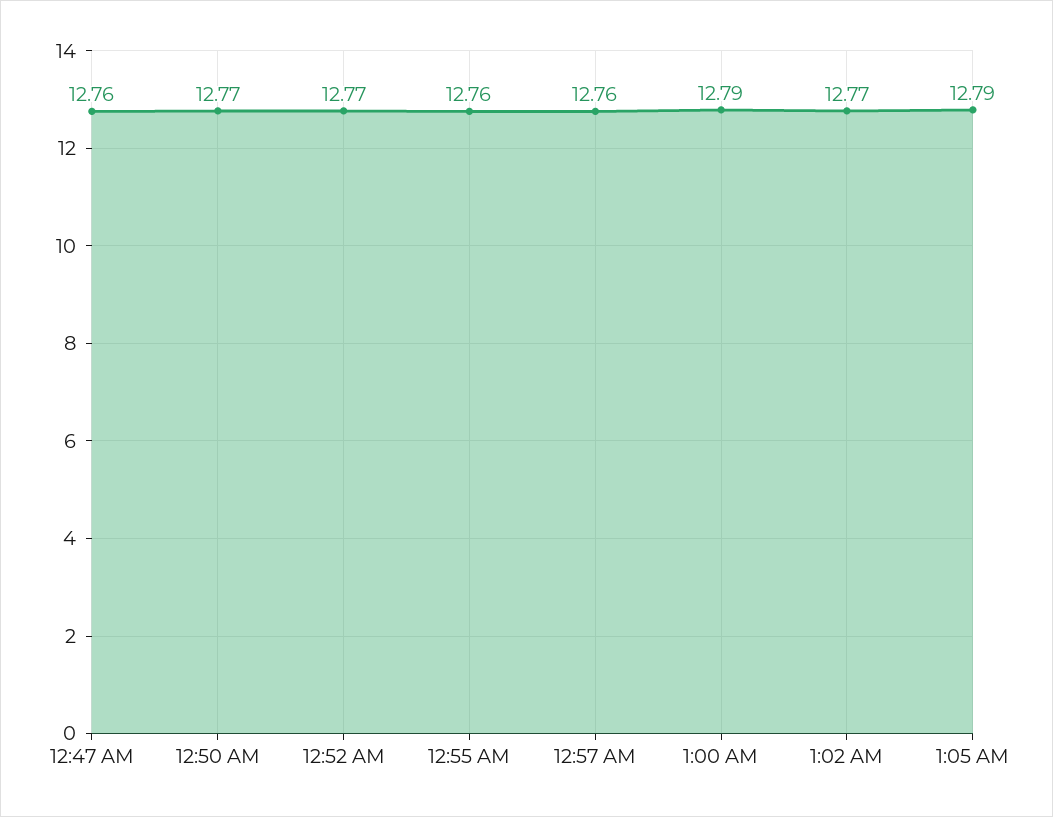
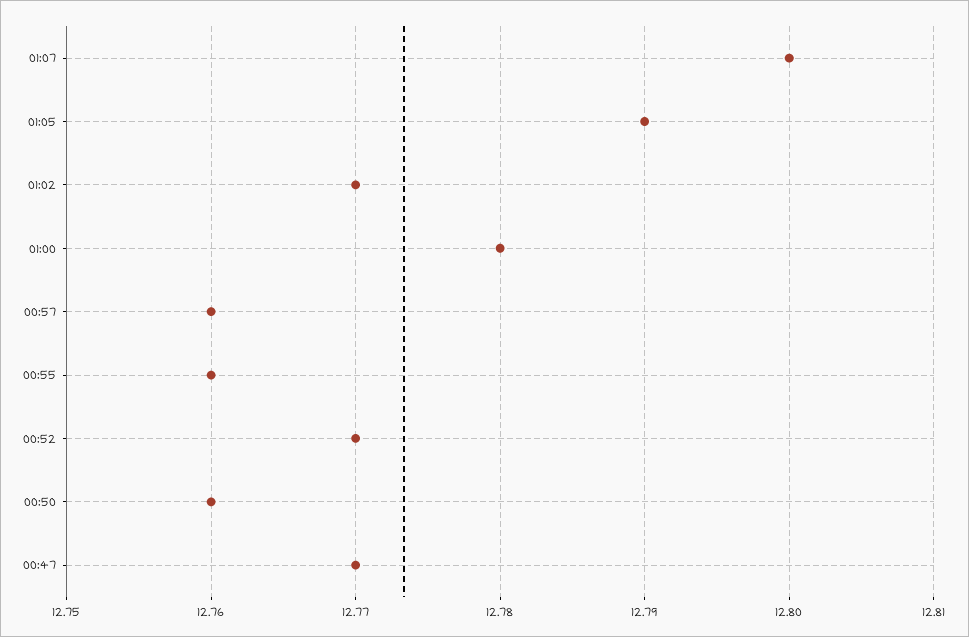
12:47 AM: 12.76 -> 12.77
12:50 AM: 12.77 -> 12.76
1:00 AM: 12.79 -> 12.78
01:07: none -> 12.8

